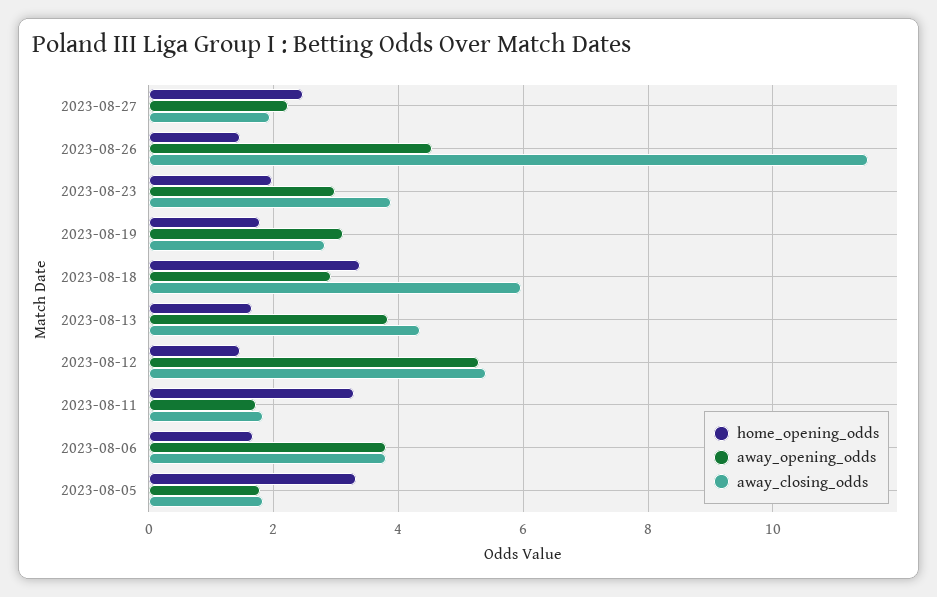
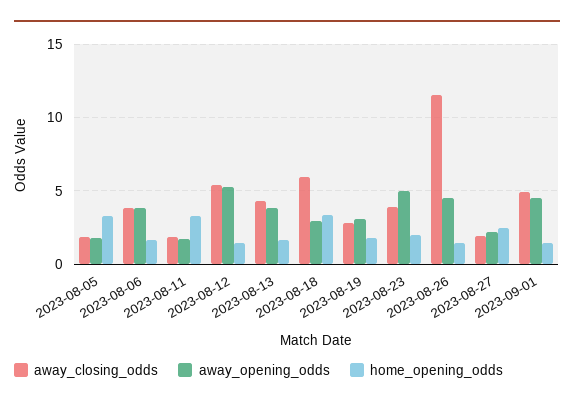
away_opening_odds, 2023-08-23: 3 -> 5
away_closing_odds, 2023-09-01: none -> 5
away_opening_odds, 2023-09-01: none -> 4.5
home_opening_odds, 2023-09-01: none -> 1.5

